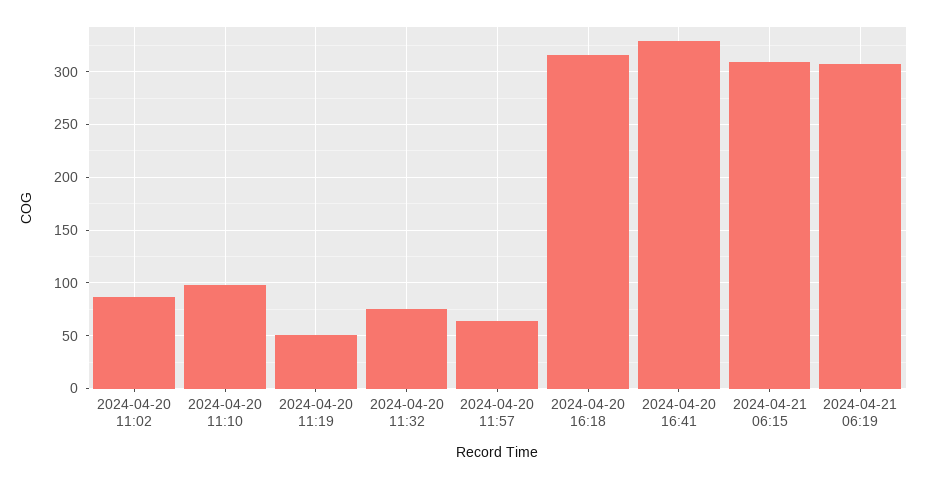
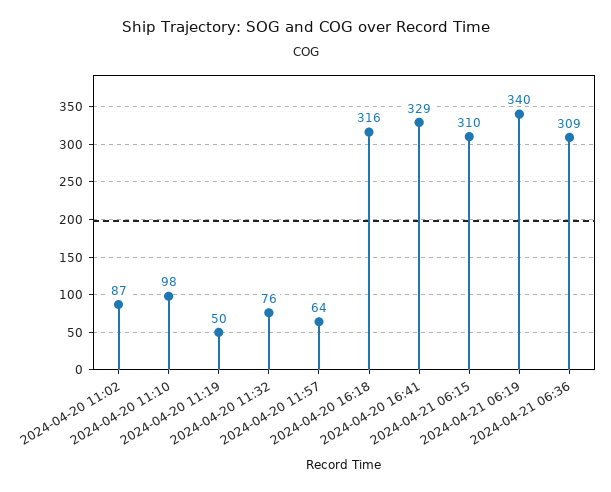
2024-04-21 06:19: 310 -> 340
2024-04-21 06:36: none -> 309

